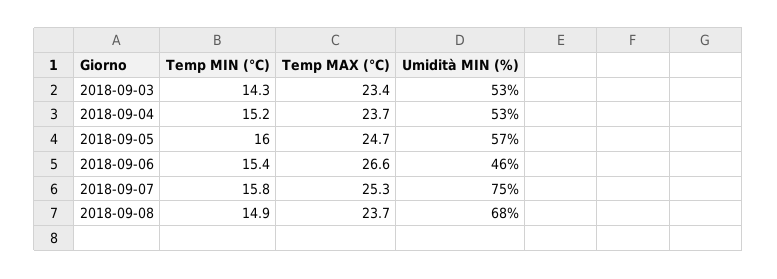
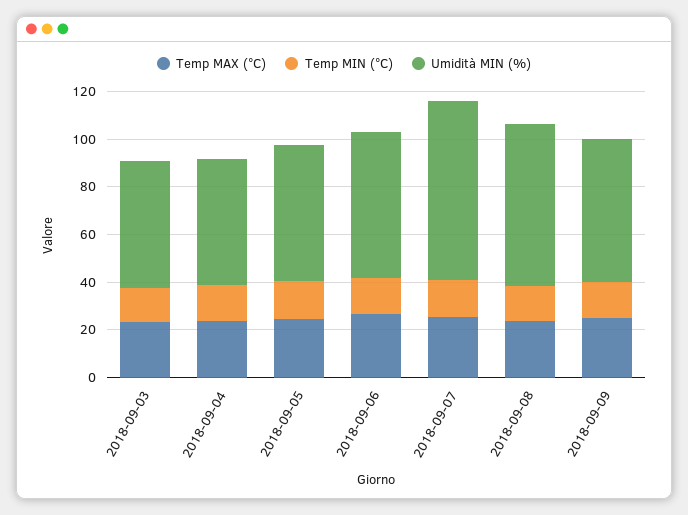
Umidità MIN (%), 2018-09-06: 46 -> 60
Temp MAX (°C), 2018-09-09: none -> 25
Temp MIN (°C), 2018-09-09: none -> 15
Umidità MIN (%), 2018-09-09: none -> 60

